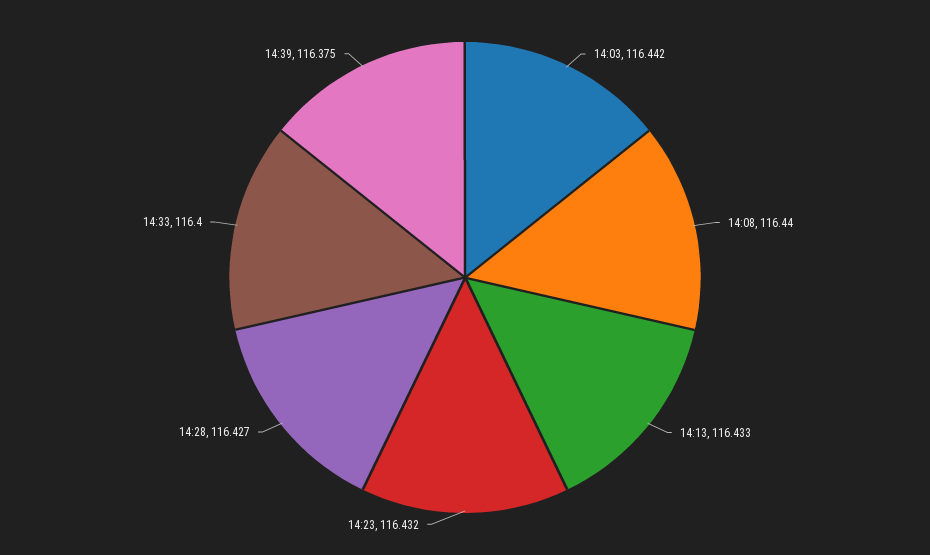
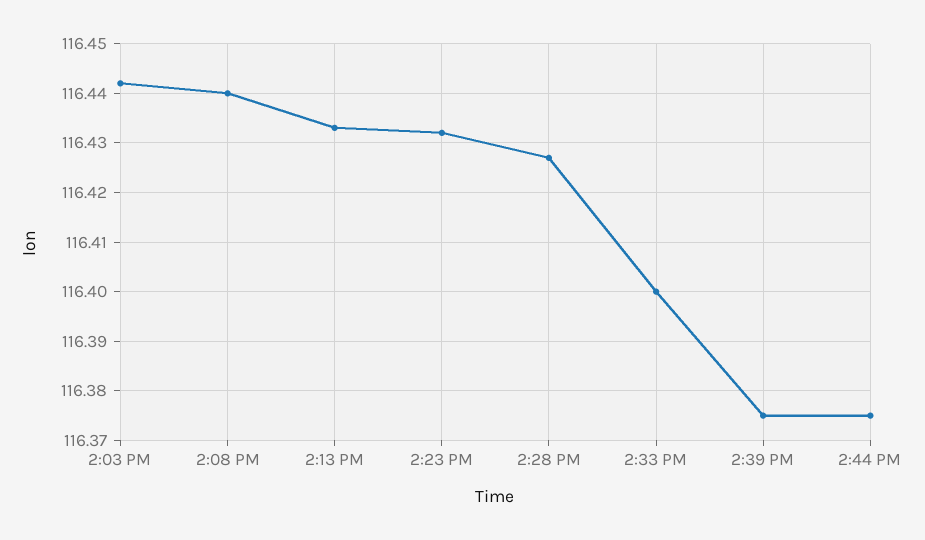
2:44 PM: none -> 116.375

